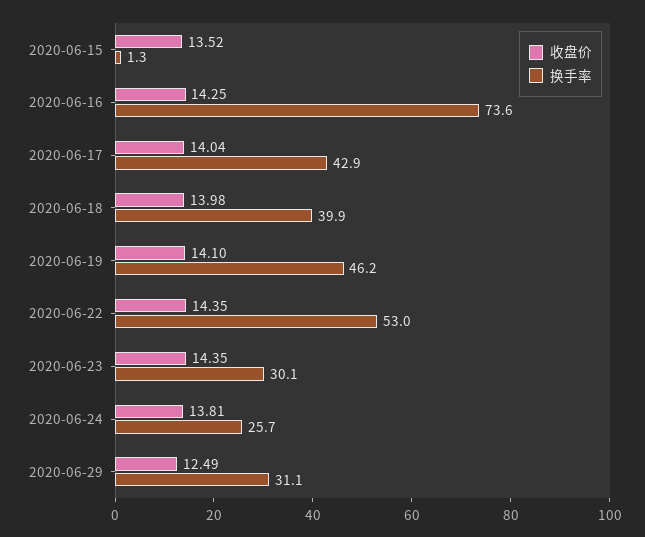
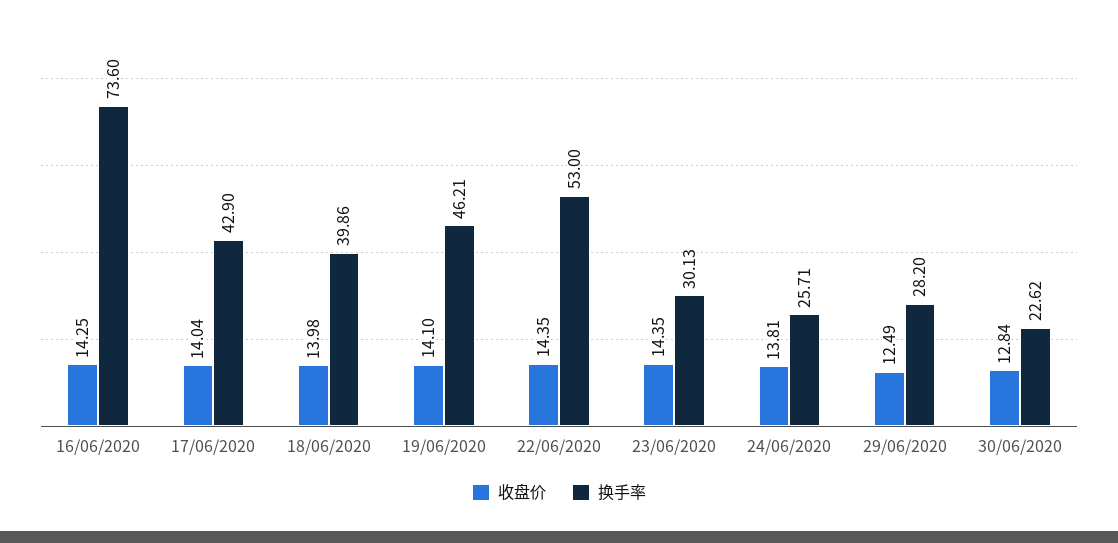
收盘价, 2020-06-15: 13.52 -> none
换手率, 2020-06-15: 1.3 -> none
换手率, 2020-06-29: 31.1 -> 28.2
收盘价, 30/06/2020: none -> 12.84
换手率, 30/06/2020: none -> 22.62

